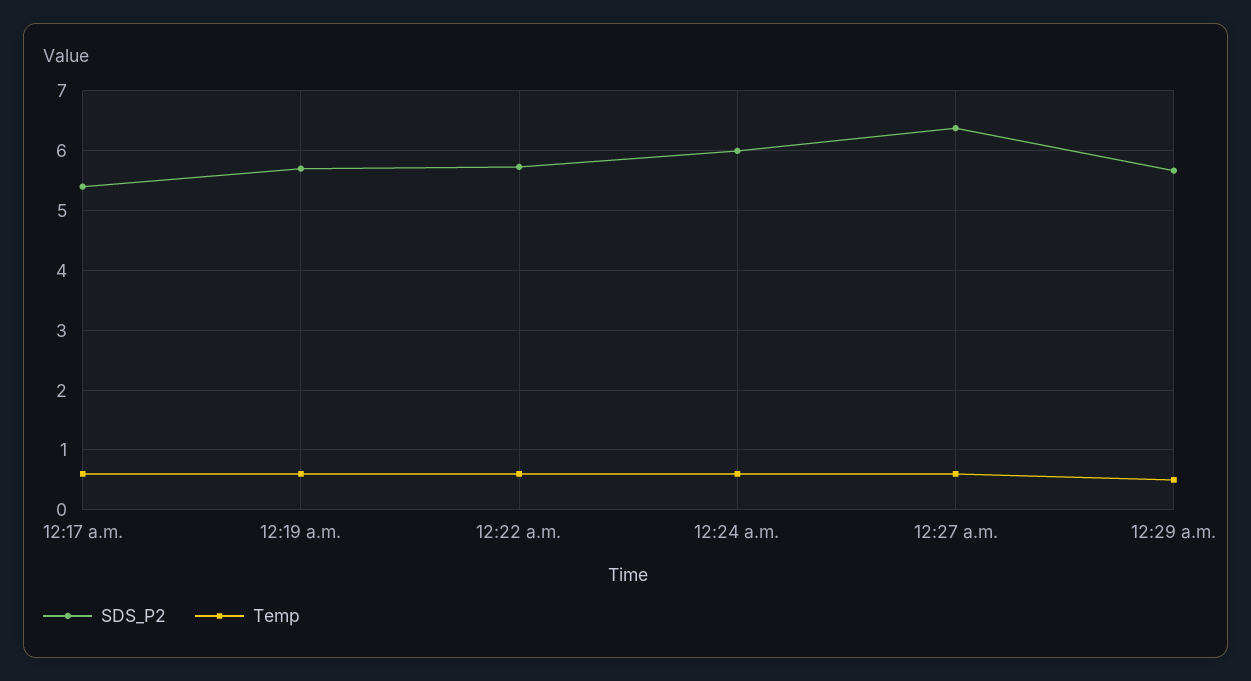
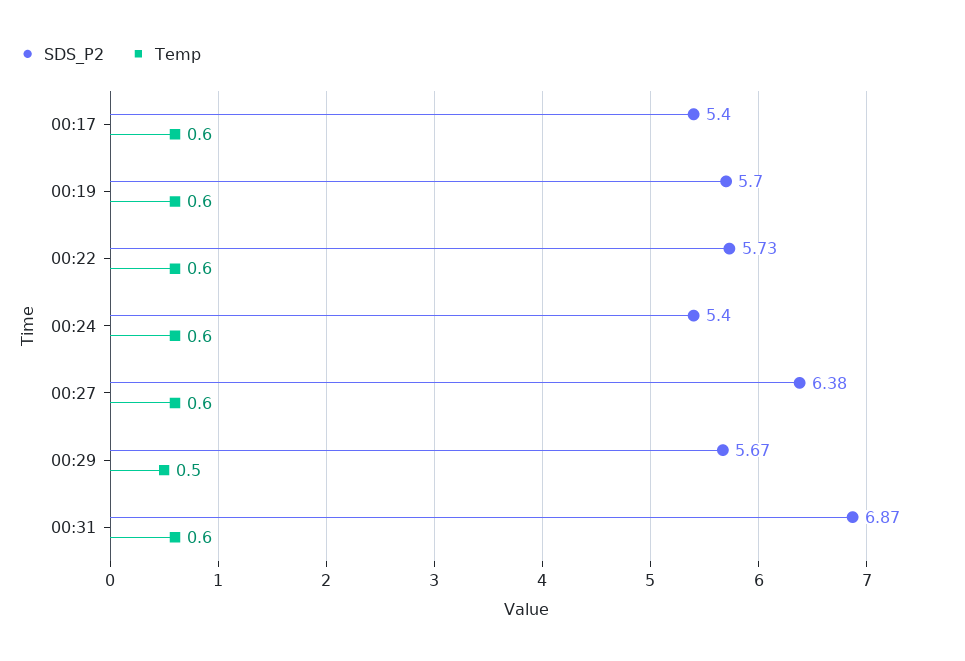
SDS_P2, 12:24 a.m.: 6 -> 5.4
SDS_P2, 00:31: none -> 6.87
Temp, 00:31: none -> 0.6

